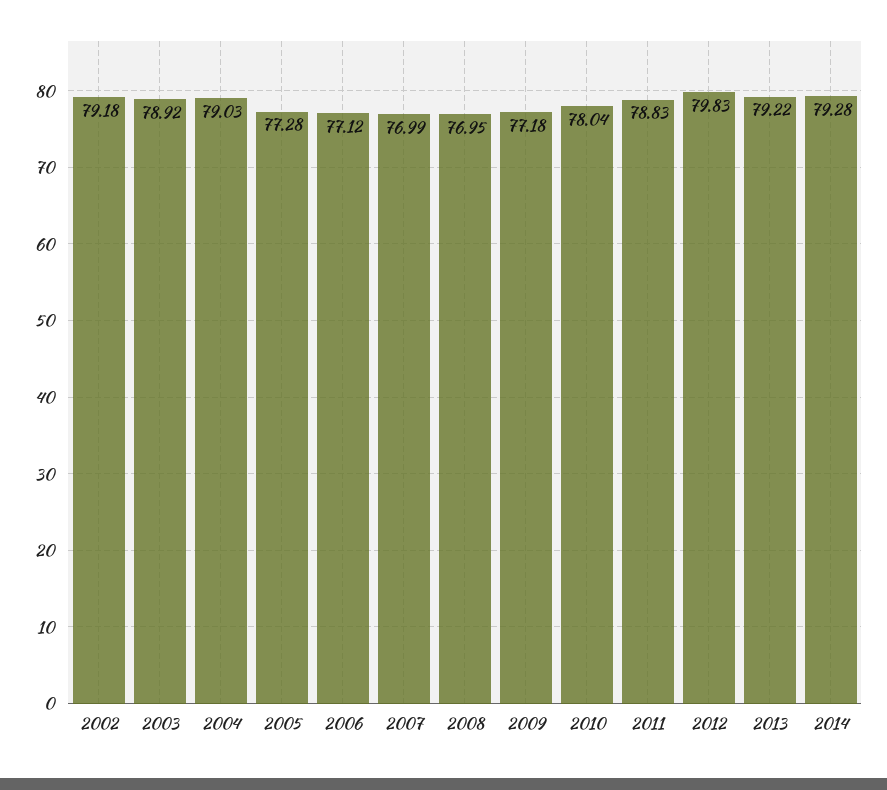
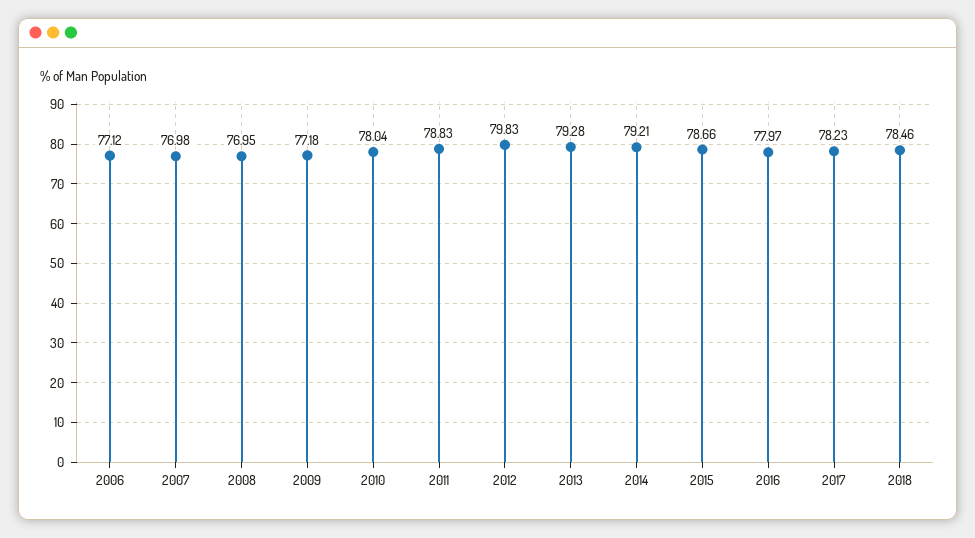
2002: 79.18 -> none
2003: 78.92 -> none
2004: 79.03 -> none
2005: 77.28 -> none
2007: 76.99 -> 76.98
2013: 79.22 -> 79.28
2014: 79.28 -> 79.21
2015: none -> 78.66
2016: none -> 77.97
2017: none -> 78.23
2018: none -> 78.46

